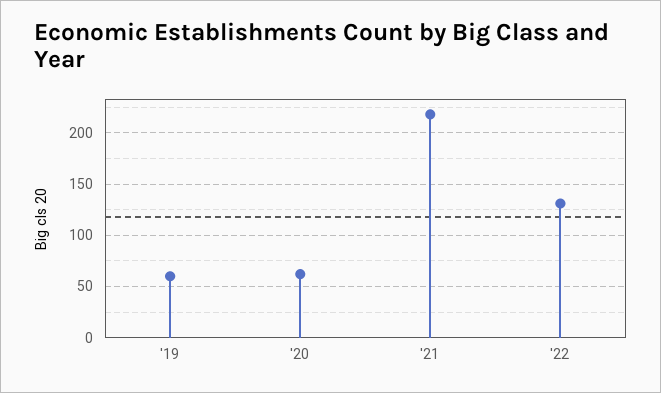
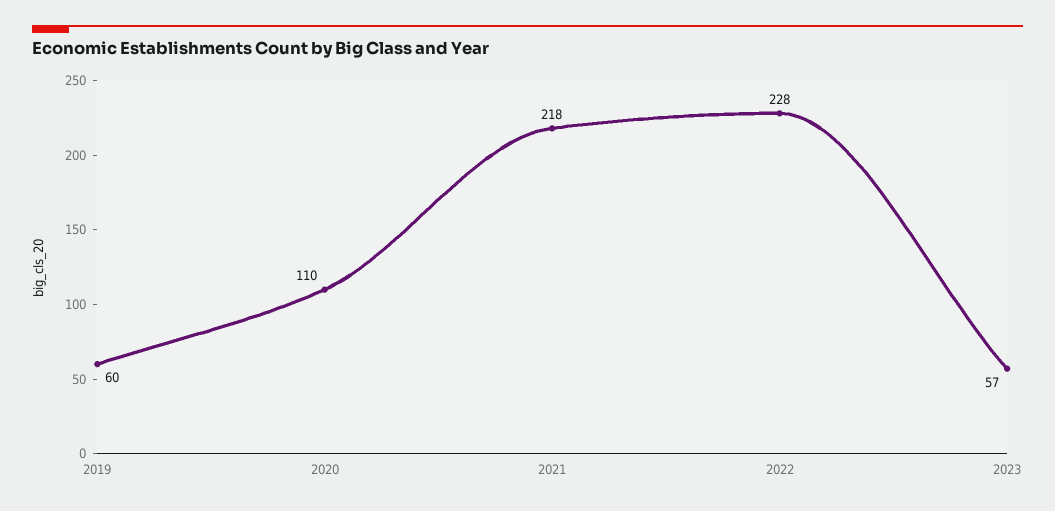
'20: 60 -> 110
'22: 130 -> 228
2023: none -> 57

